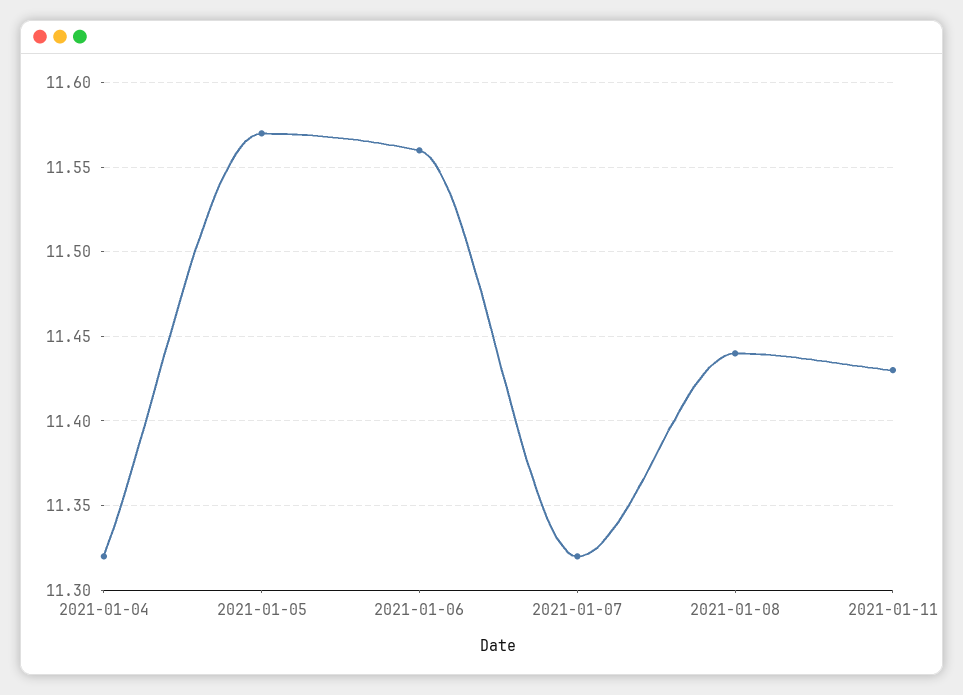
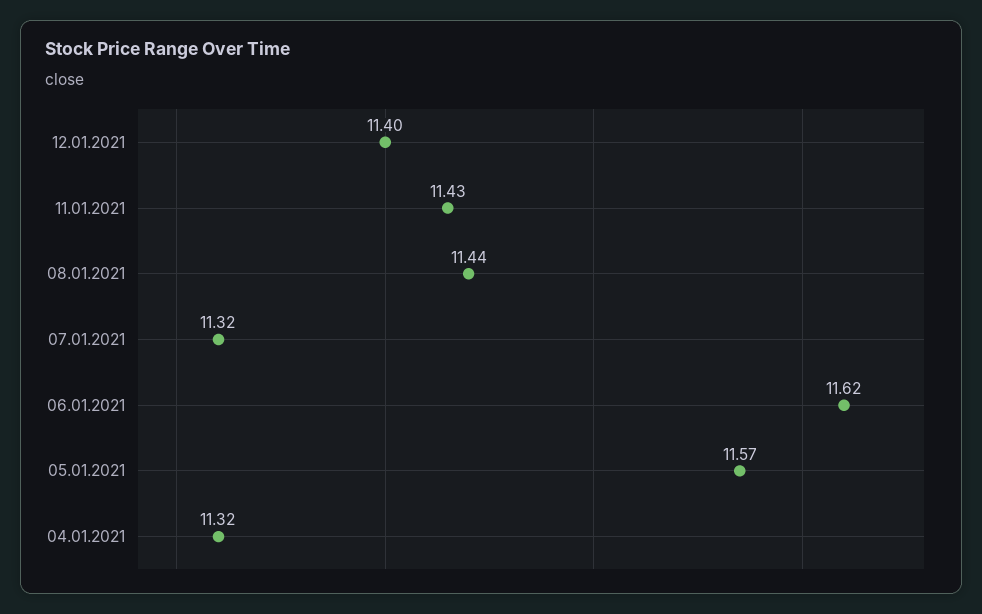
2021-01-06: 11.56 -> 11.62
12.01.2021: none -> 11.4

